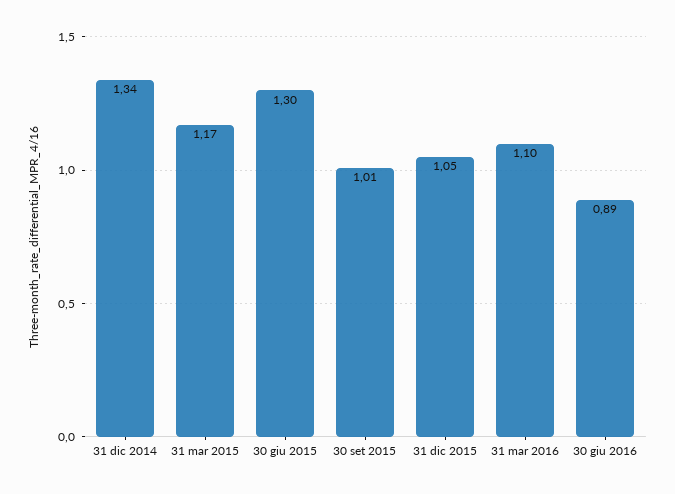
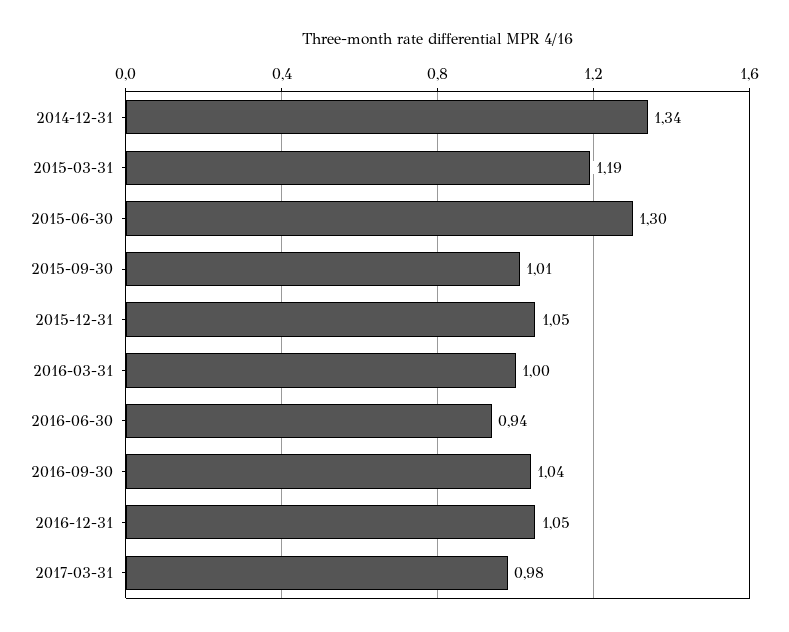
31 mar 2015: 1.17 -> 1.19
31 mar 2016: 1.1 -> 1
30 giu 2016: 0.89 -> 0.94
2016-09-30: none -> 1.04
2016-12-31: none -> 1.05
2017-03-31: none -> 0.98

